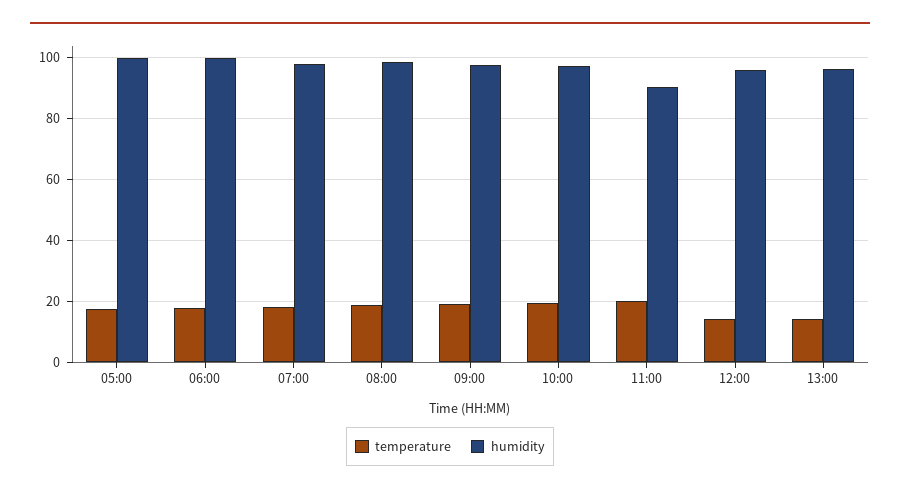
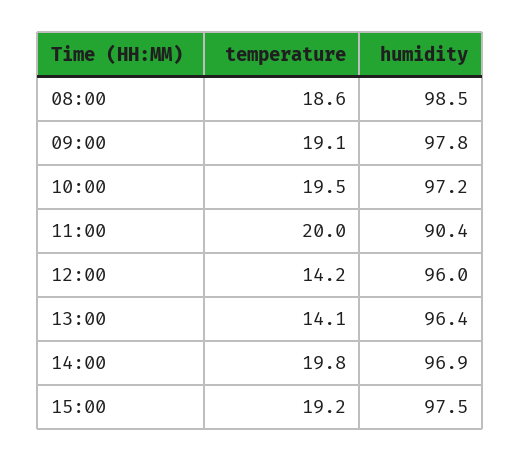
temperature, 05:00: 18 -> none
humidity, 05:00: 100 -> none
temperature, 06:00: 18 -> none
humidity, 06:00: 100 -> none
temperature, 07:00: 18 -> none
humidity, 07:00: 98 -> none
temperature, 14:00: none -> 19.8
humidity, 14:00: none -> 96.9
temperature, 15:00: none -> 19.2
humidity, 15:00: none -> 97.5

